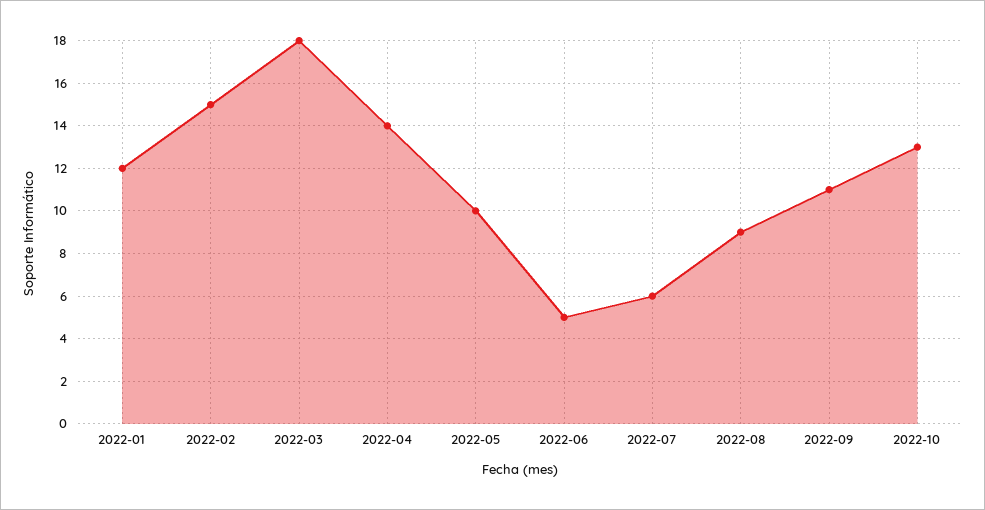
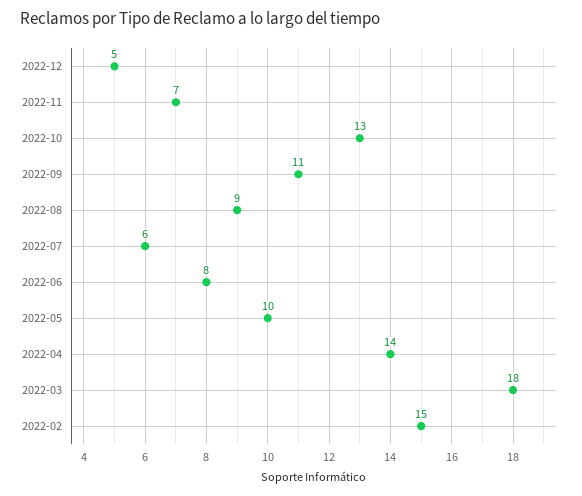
2022-01: 12 -> none
2022-06: 5 -> 8
2022-12: none -> 5
2022-11: none -> 7

